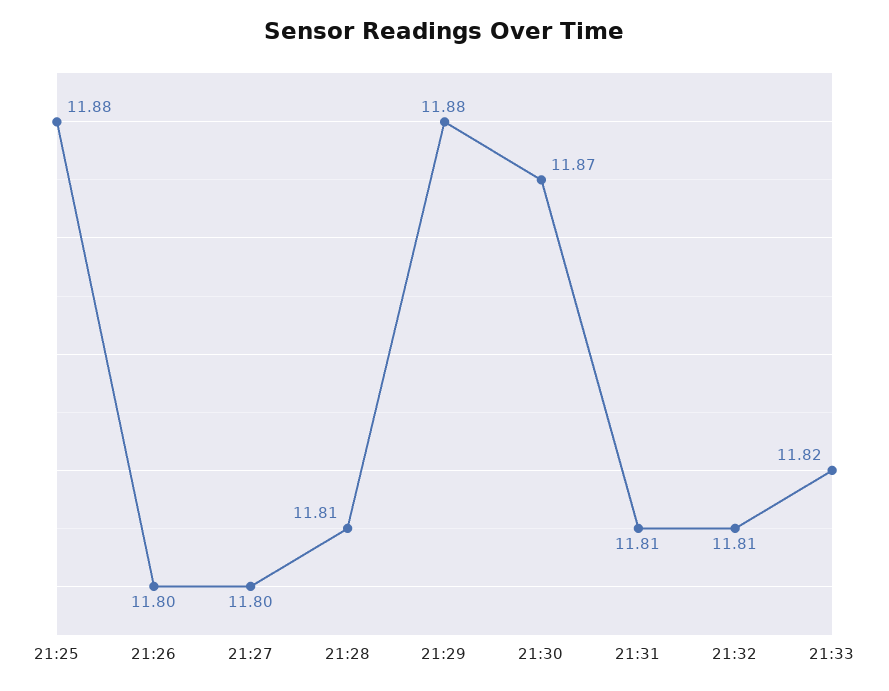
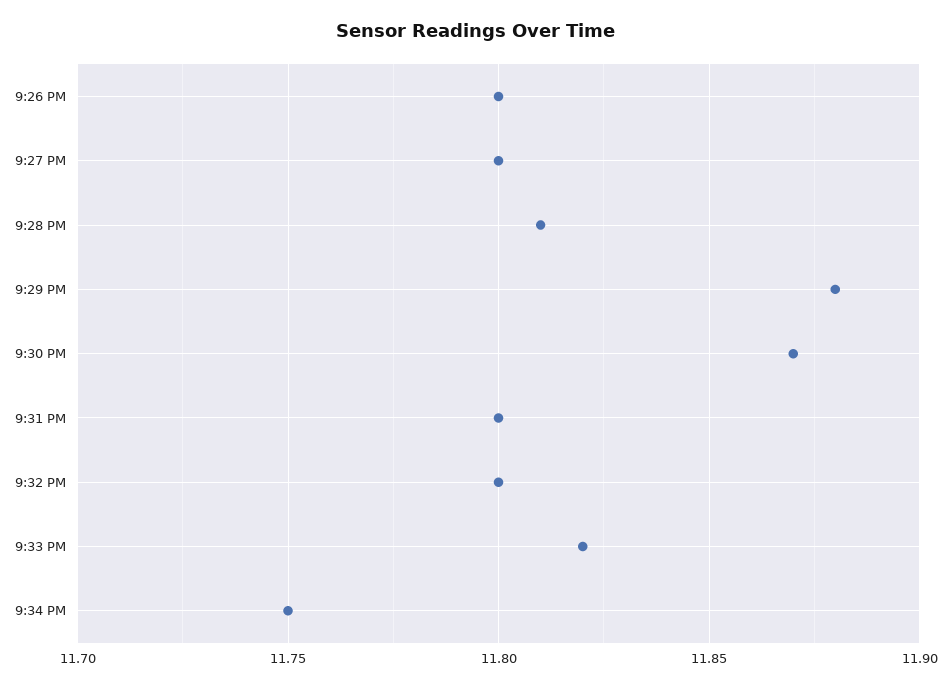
21:25: 11.88 -> none
21:31: 11.81 -> 11.8
21:32: 11.81 -> 11.8
9:34 PM: none -> 11.75

